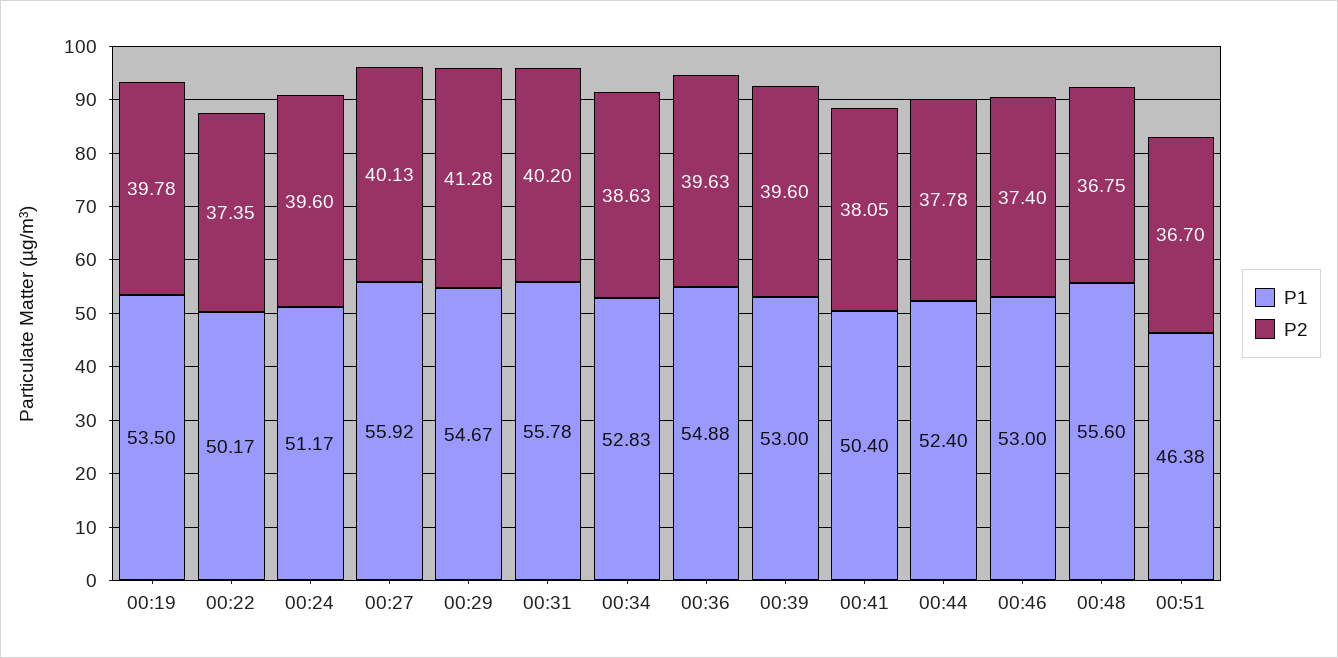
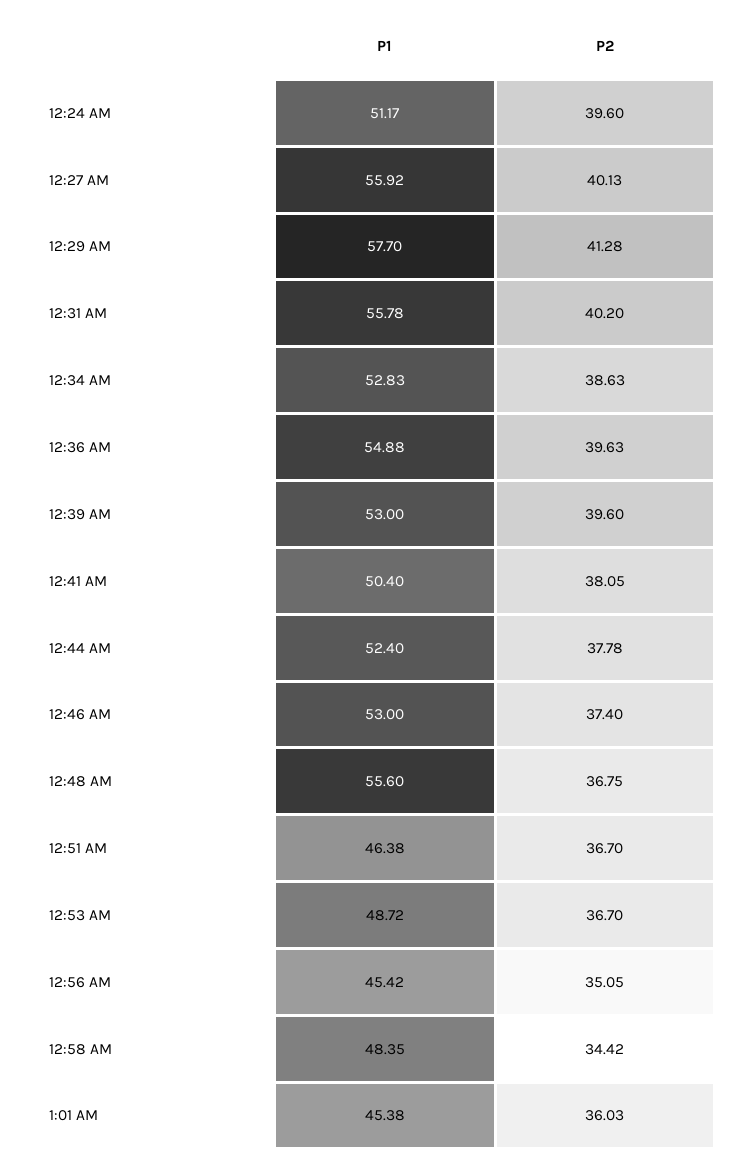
P1, 00:19: 53.5 -> none
P2, 00:19: 39.78 -> none
P1, 00:22: 50.17 -> none
P2, 00:22: 37.35 -> none
P1, 00:29: 54.67 -> 57.7
P1, 12:53 AM: none -> 48.72
P2, 12:53 AM: none -> 36.7
P1, 12:56 AM: none -> 45.42
P2, 12:56 AM: none -> 35.05
P1, 12:58 AM: none -> 48.35
P2, 12:58 AM: none -> 34.42
P1, 1:01 AM: none -> 45.38
P2, 1:01 AM: none -> 36.03

